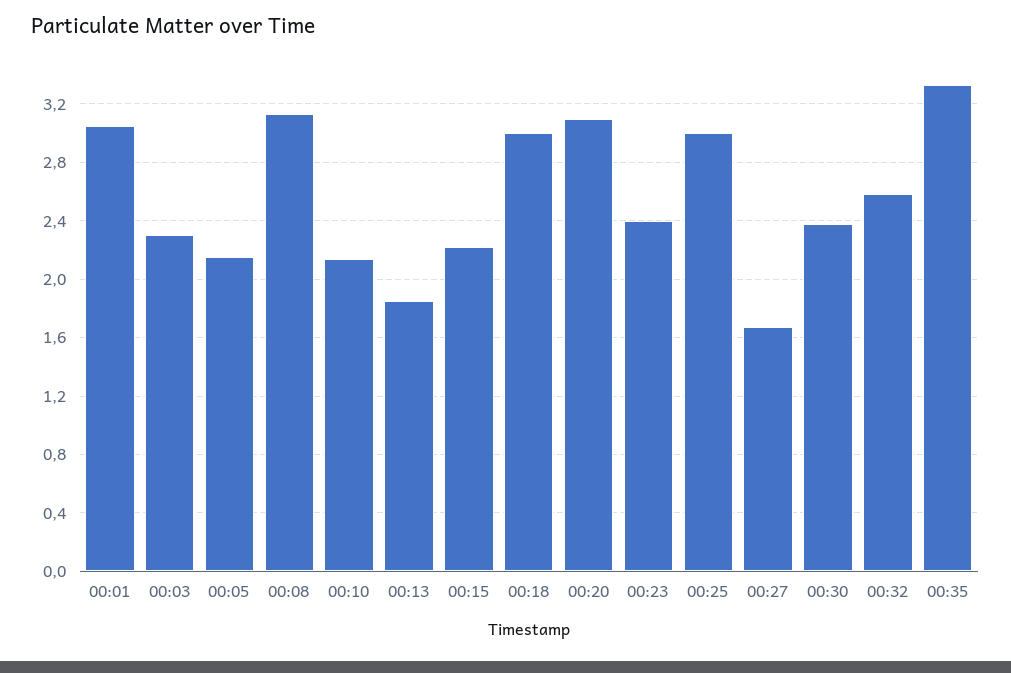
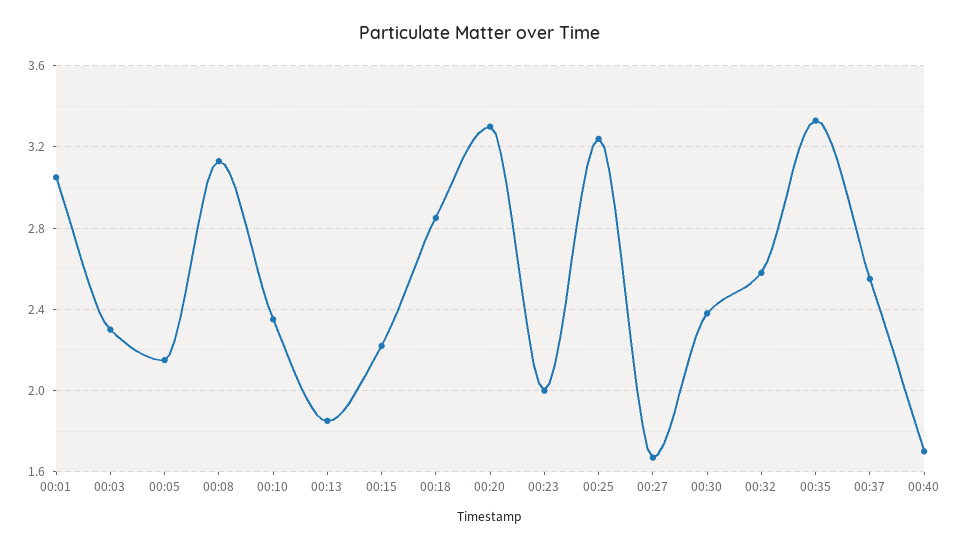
00:10: 2.15 -> 2.35
00:18: 3 -> 2.85
00:20: 3.1 -> 3.3
00:23: 2.4 -> 2
00:25: 3 -> 3.25
00:37: none -> 2.55
00:40: none -> 1.7

